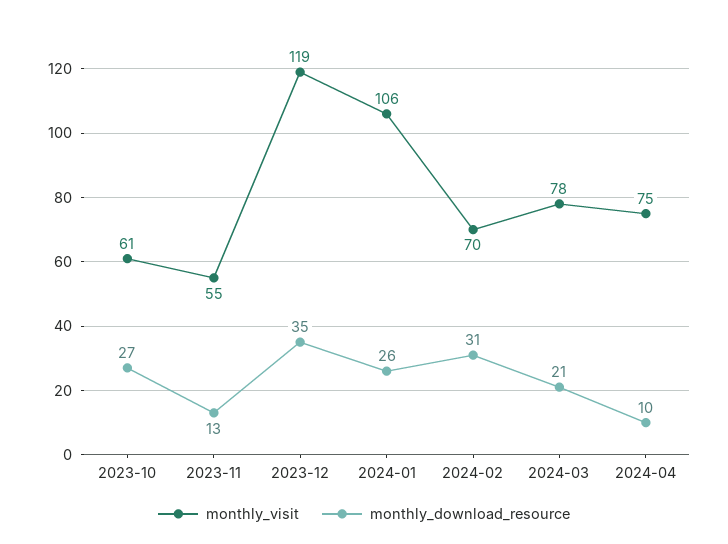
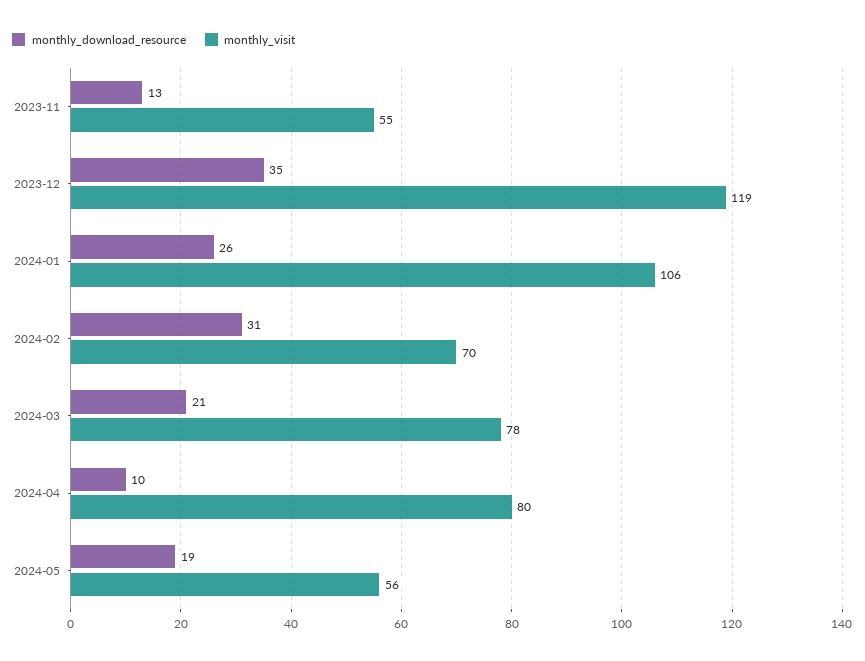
monthly_visit, 2023-10: 61 -> none
monthly_download_resource, 2023-10: 27 -> none
monthly_visit, 2024-04: 75 -> 80
monthly_download_resource, 2024-05: none -> 19
monthly_visit, 2024-05: none -> 56

